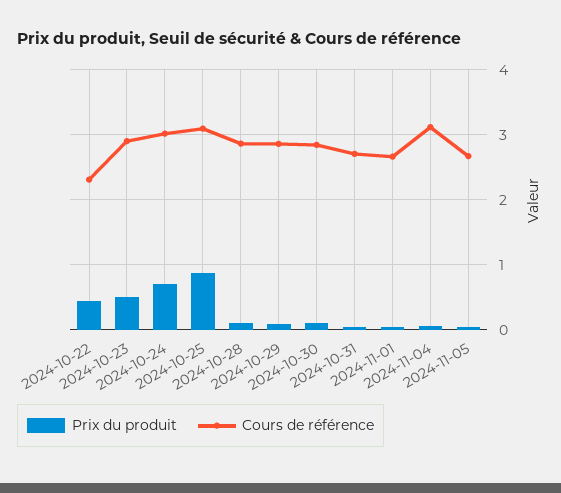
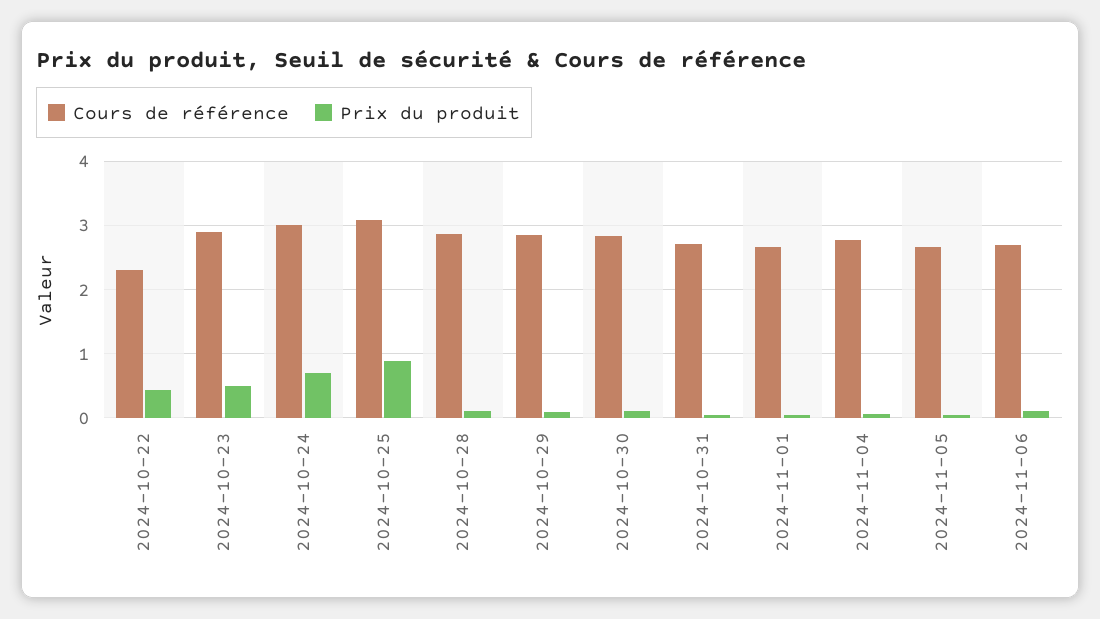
Cours de référence, 2024-11-04: 3.1 -> 2.8
Cours de référence, 2024-11-06: none -> 2.7
Prix du produit, 2024-11-06: none -> 0.1

